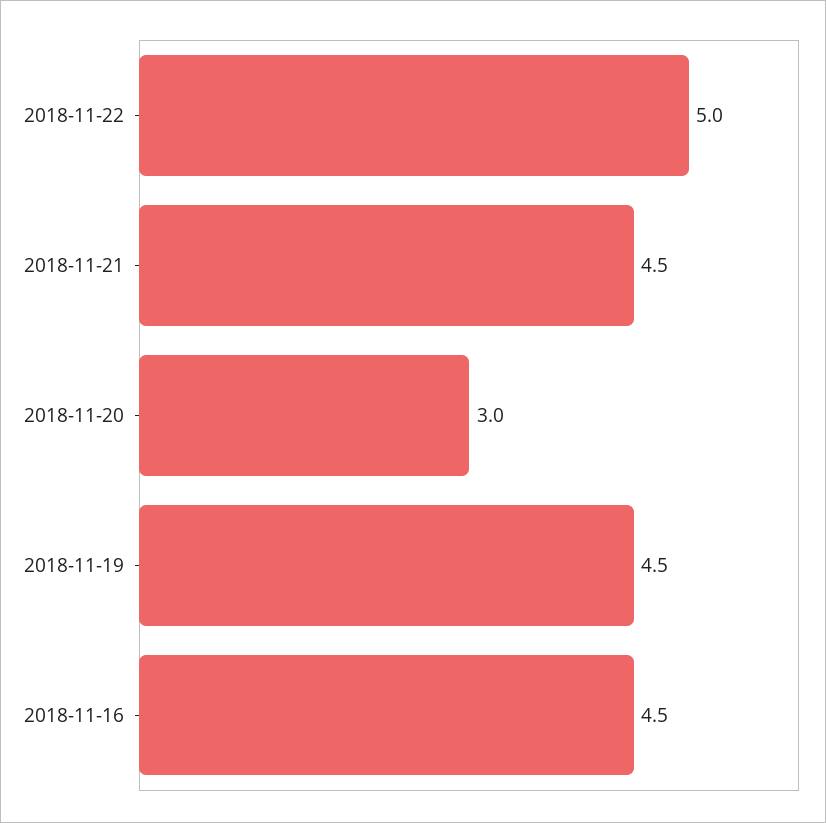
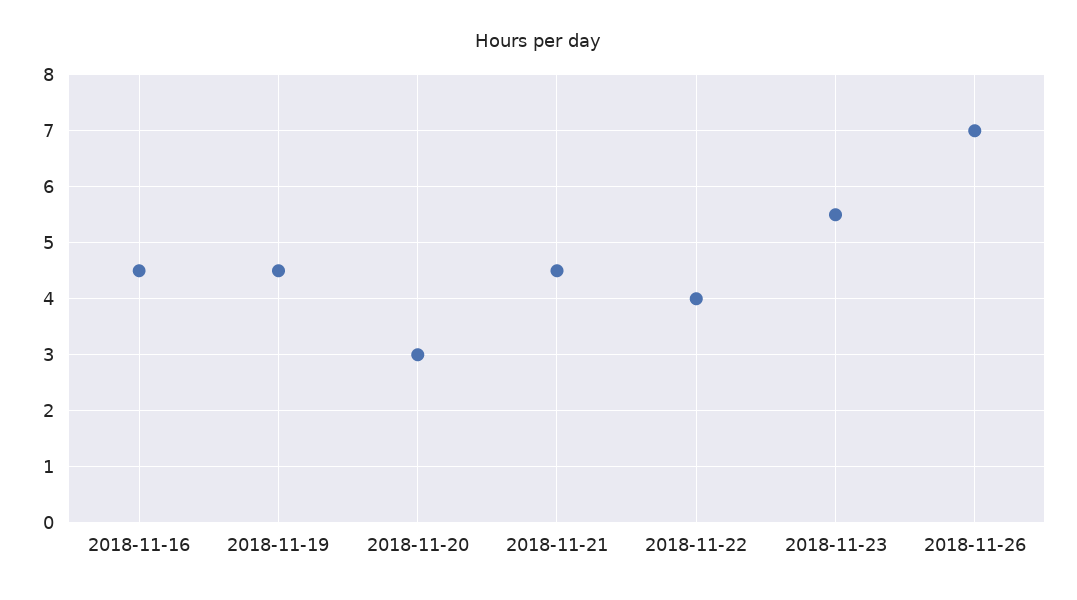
2018-11-22: 5 -> 4
2018-11-23: none -> 5.5
2018-11-26: none -> 7

